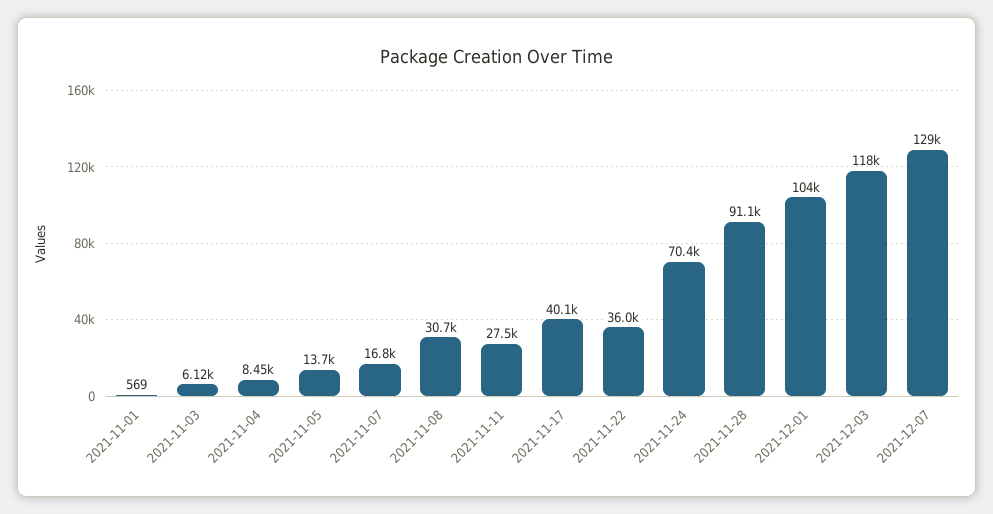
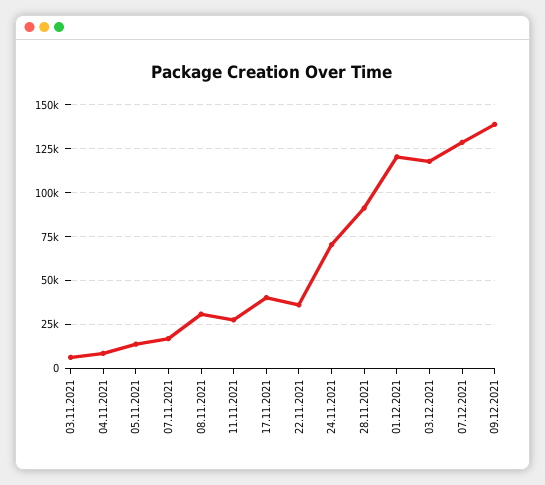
2021-11-01: 569 -> none
2021-12-01: 104000 -> 120000
09.12.2021: none -> 140000

